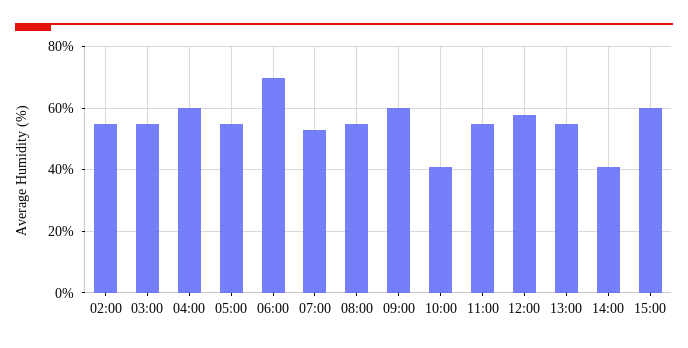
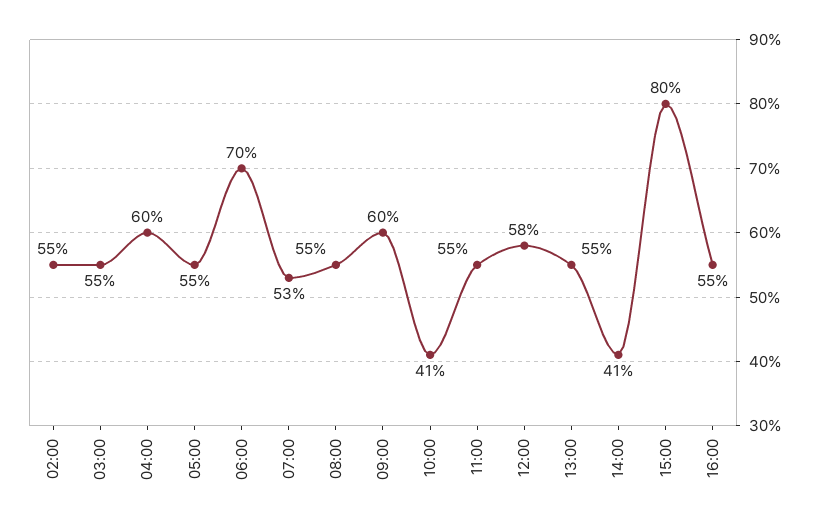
15:00: 60 -> 80
16:00: none -> 55

